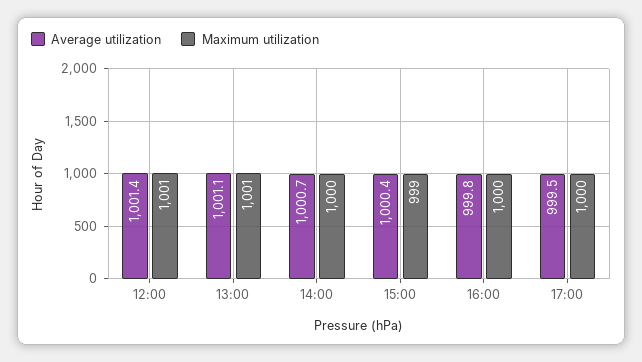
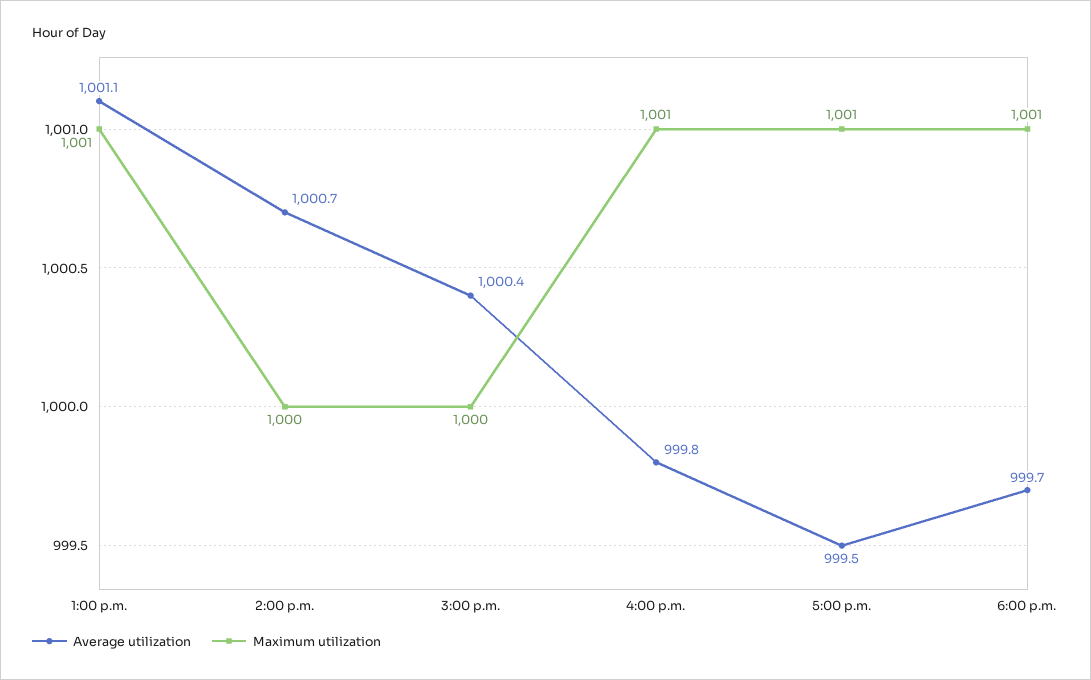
Average utilization, 12:00: 1001.4 -> none
Maximum utilization, 12:00: 1001 -> none
Maximum utilization, 15:00: 999 -> 1000
Maximum utilization, 16:00: 1000 -> 1001
Maximum utilization, 17:00: 1000 -> 1001
Average utilization, 6:00 p.m.: none -> 999.7
Maximum utilization, 6:00 p.m.: none -> 1001

